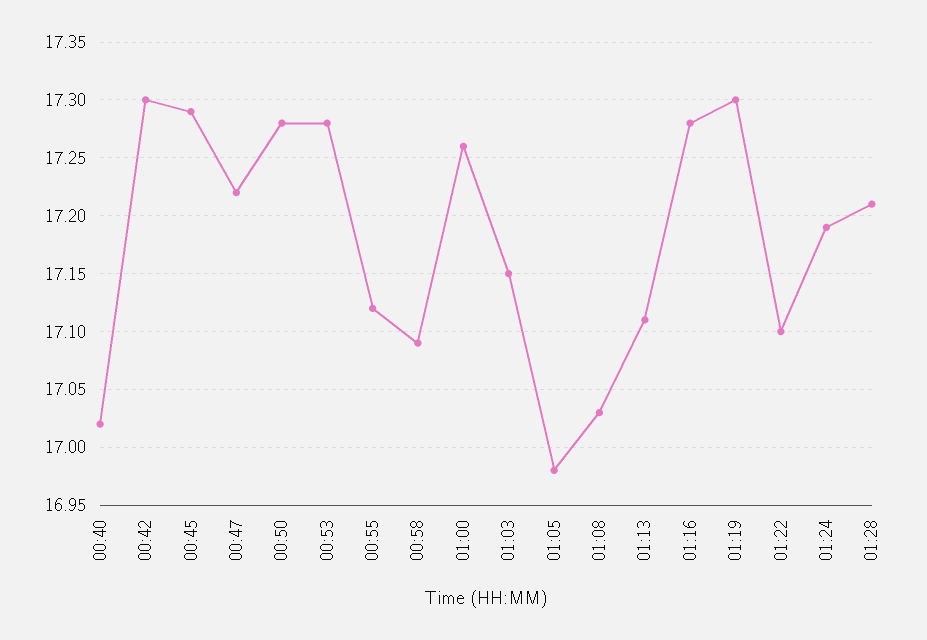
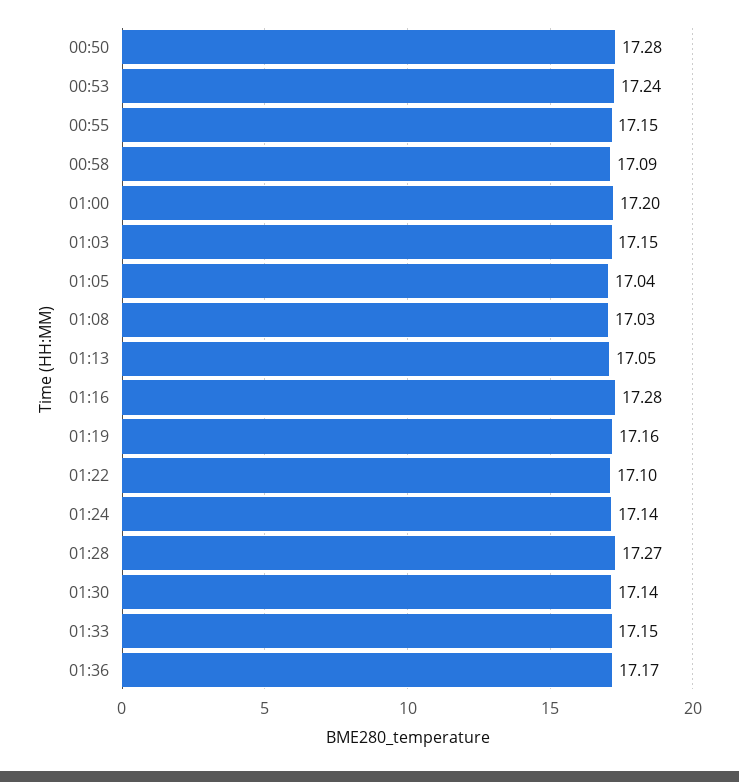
00:40: 17.02 -> none
00:42: 17.3 -> none
00:45: 17.29 -> none
00:47: 17.22 -> none
00:53: 17.28 -> 17.24
00:55: 17.12 -> 17.15
01:00: 17.26 -> 17.2
01:05: 16.98 -> 17.04
01:13: 17.11 -> 17.05
01:19: 17.3 -> 17.16
01:24: 17.19 -> 17.14
01:28: 17.21 -> 17.27
01:30: none -> 17.14
01:33: none -> 17.15
01:36: none -> 17.17

